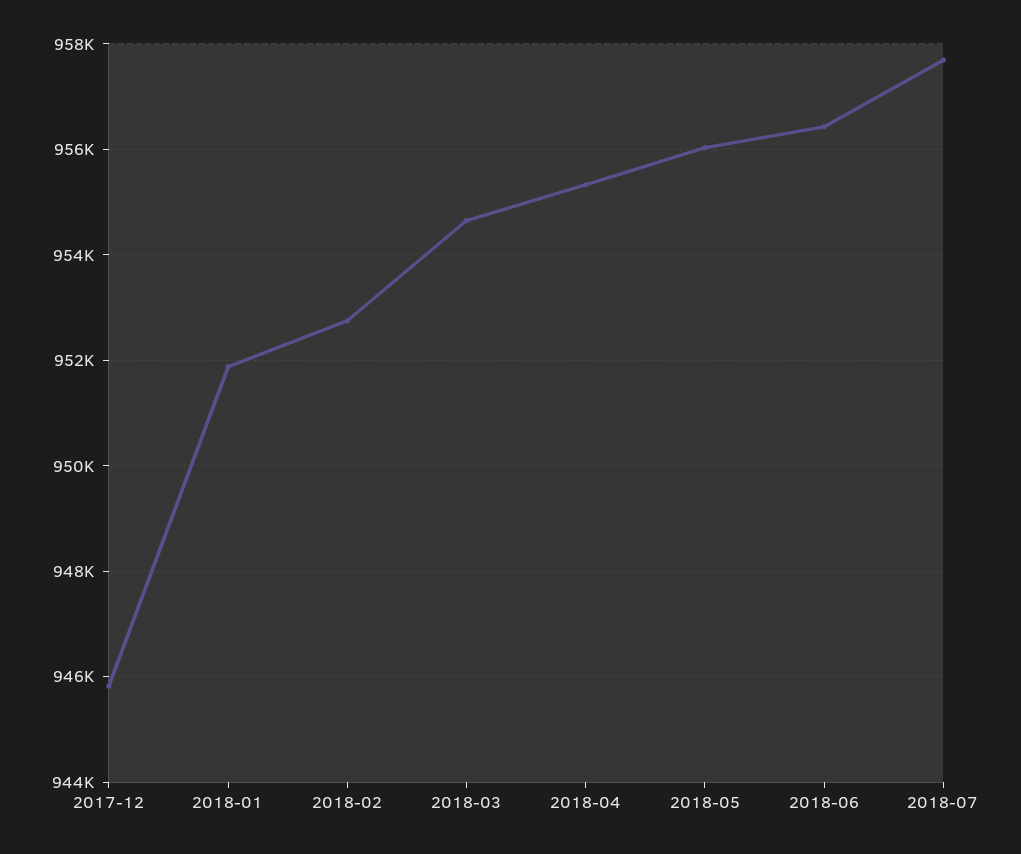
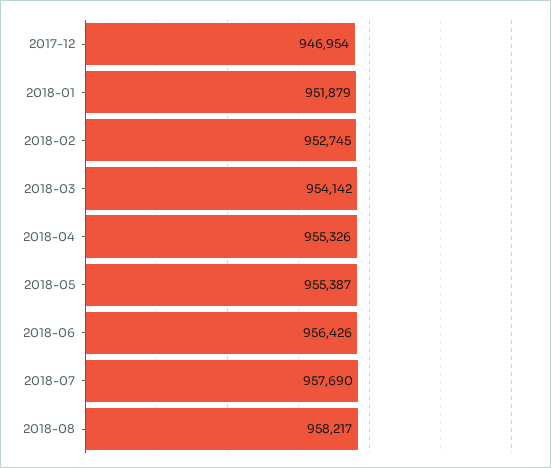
2017-12: 945800 -> 946954
2018-03: 954600 -> 954142
2018-05: 956000 -> 955387
2018-08: none -> 958217

